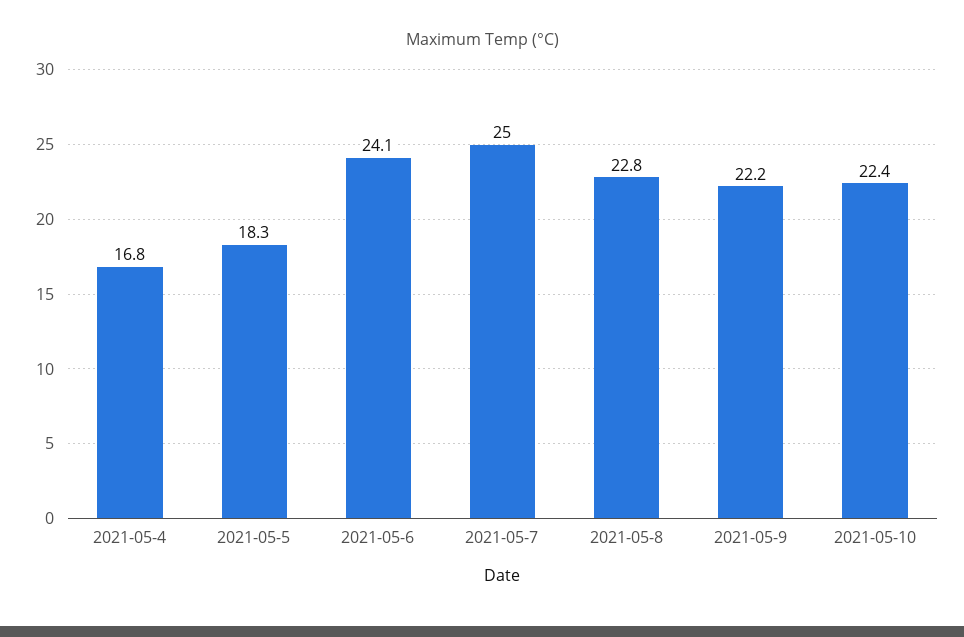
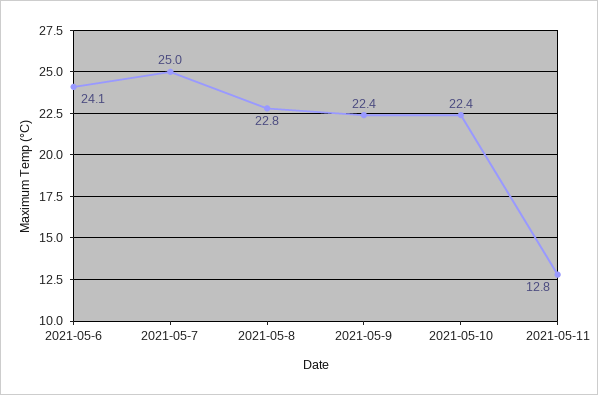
2021-05-4: 16.8 -> none
2021-05-5: 18.3 -> none
2021-05-9: 22.2 -> 22.4
2021-05-11: none -> 12.8

